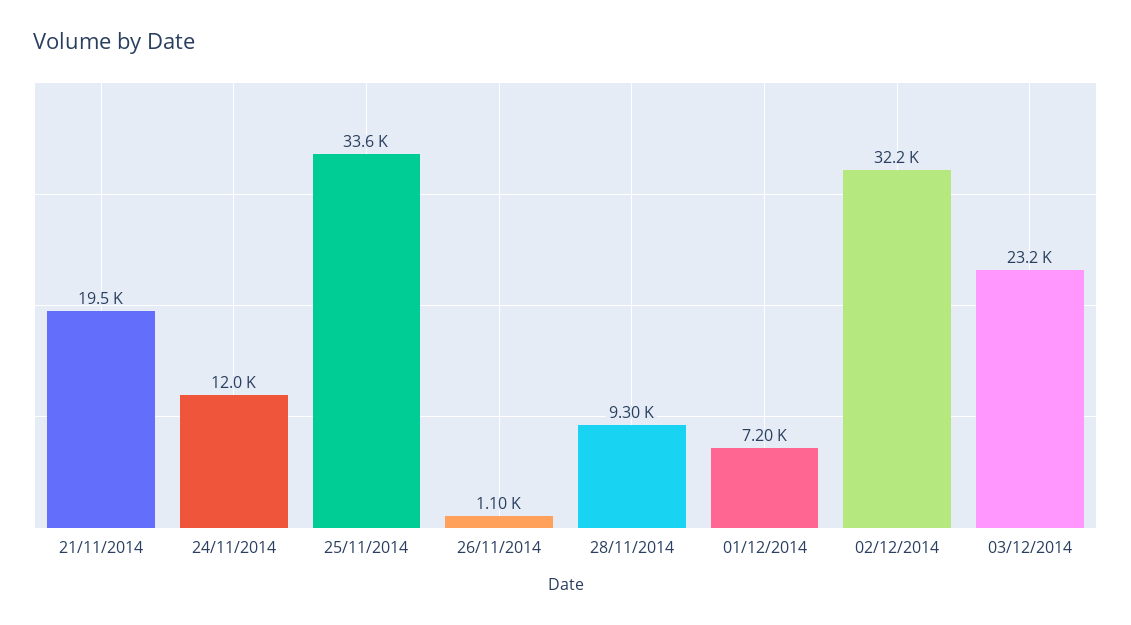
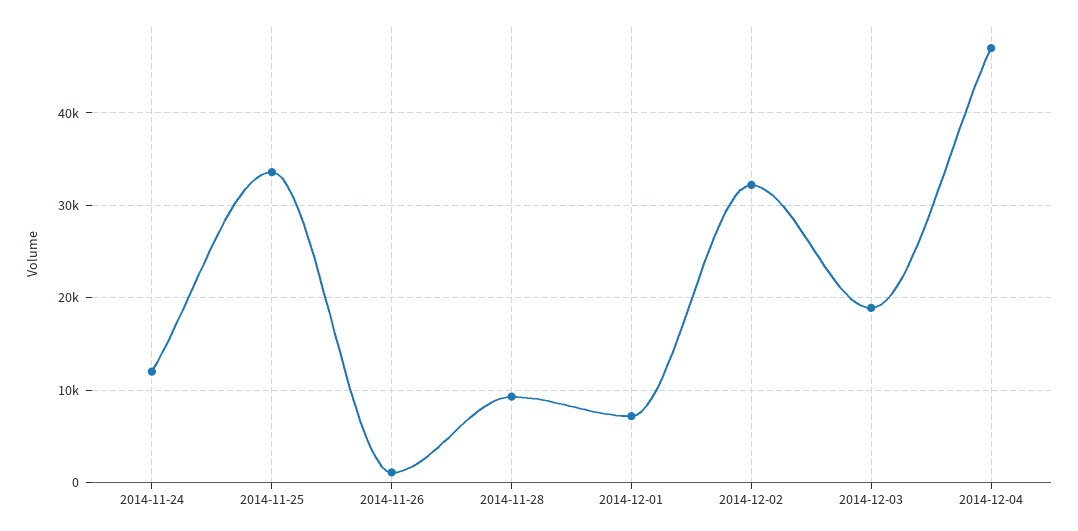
21/11/2014: 19500 -> none
03/12/2014: 23200 -> 19000
2014-12-04: none -> 47000

